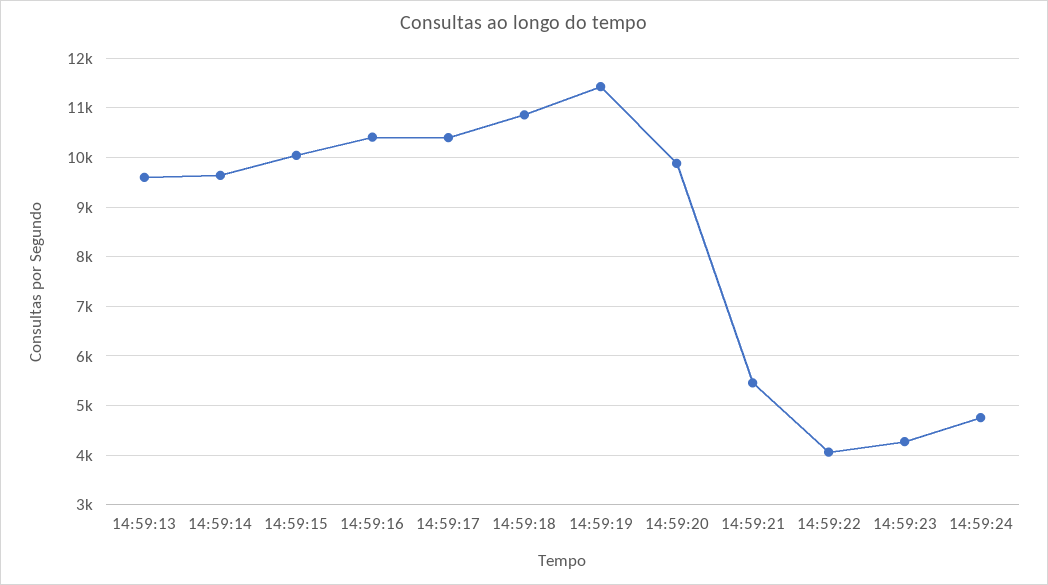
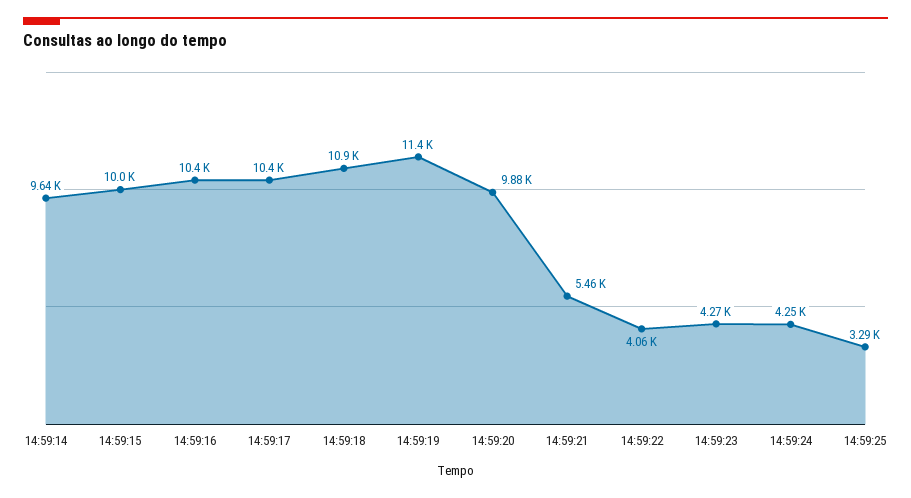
14:59:13: 9600 -> none
14:59:24: 4800 -> 4250
14:59:25: none -> 3290

